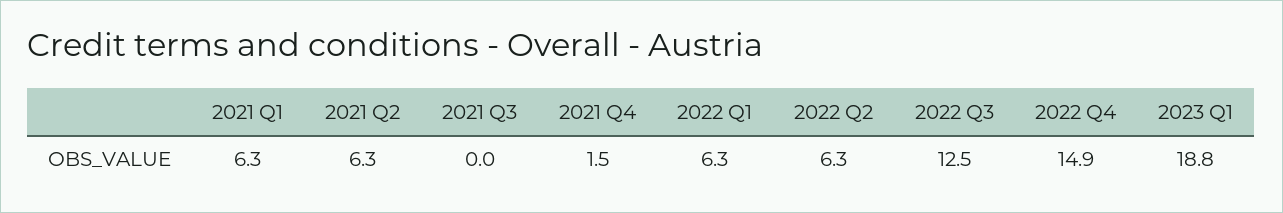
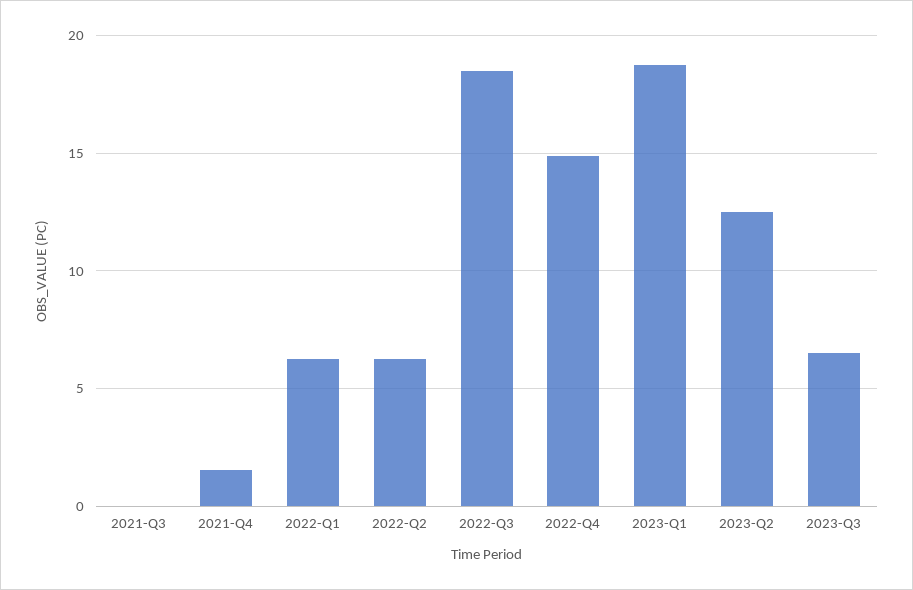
2021 Q1: 6.3 -> none
2021 Q2: 6.3 -> none
2022 Q3: 12.5 -> 18.5
2023-Q2: none -> 12.5
2023-Q3: none -> 6.5

